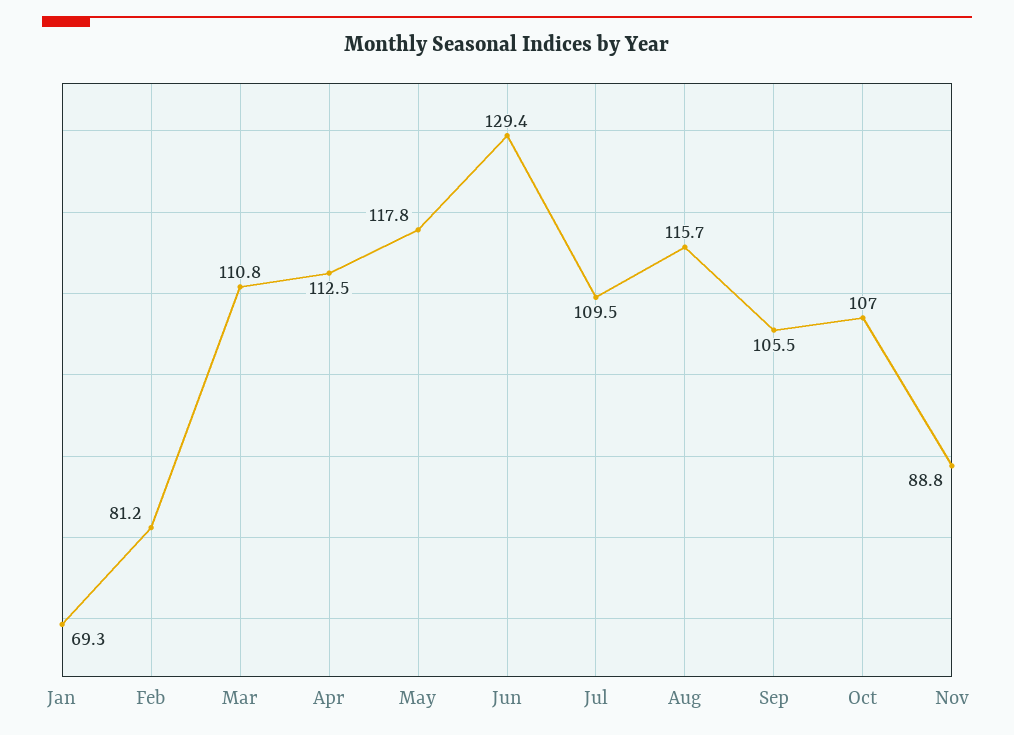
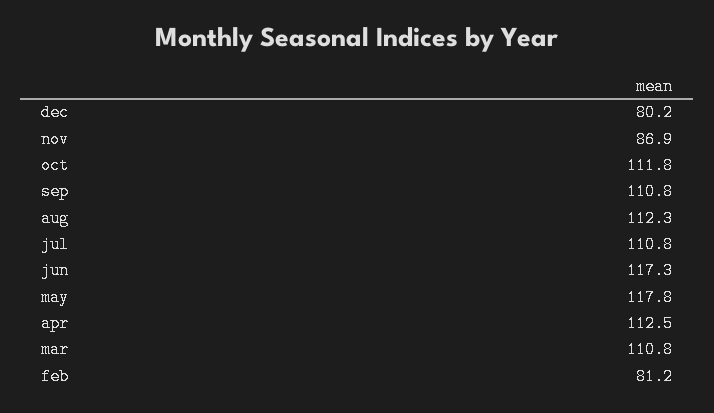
Jan: 69.3 -> none
Jun: 129.4 -> 117.3
Jul: 109.5 -> 110.8
Aug: 115.7 -> 112.3
Sep: 105.5 -> 110.8
Oct: 107 -> 111.8
Nov: 88.8 -> 86.9
dec: none -> 80.2

